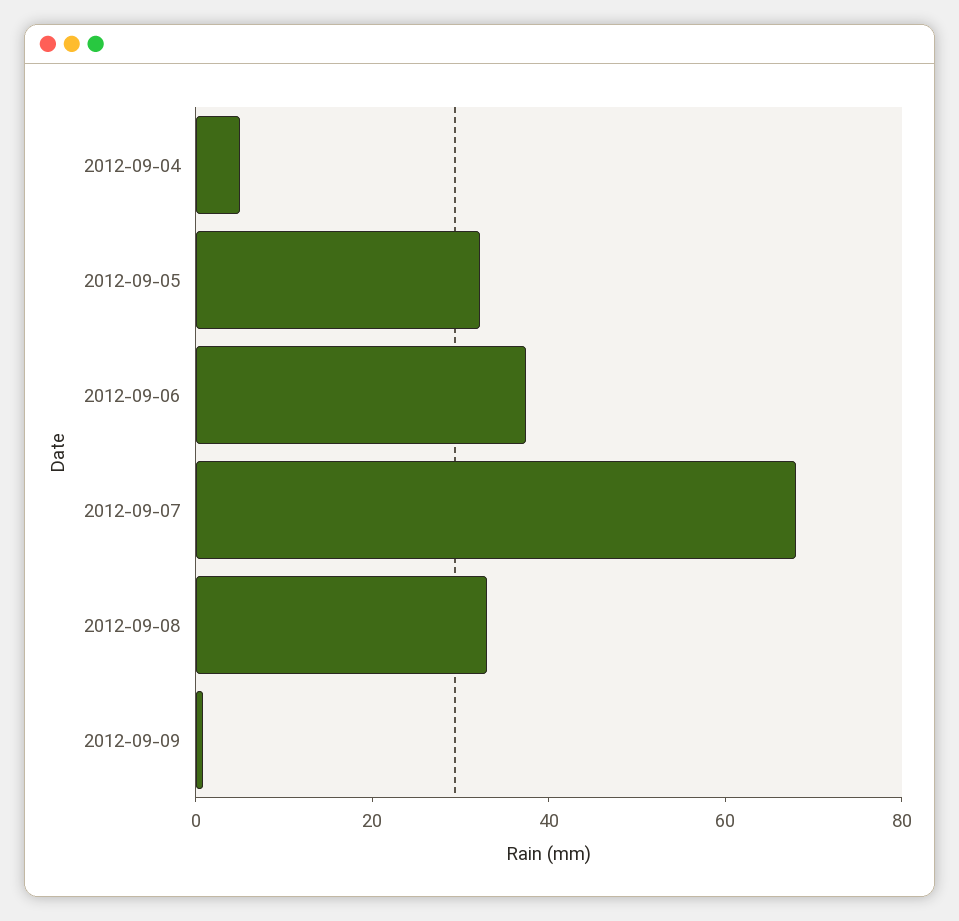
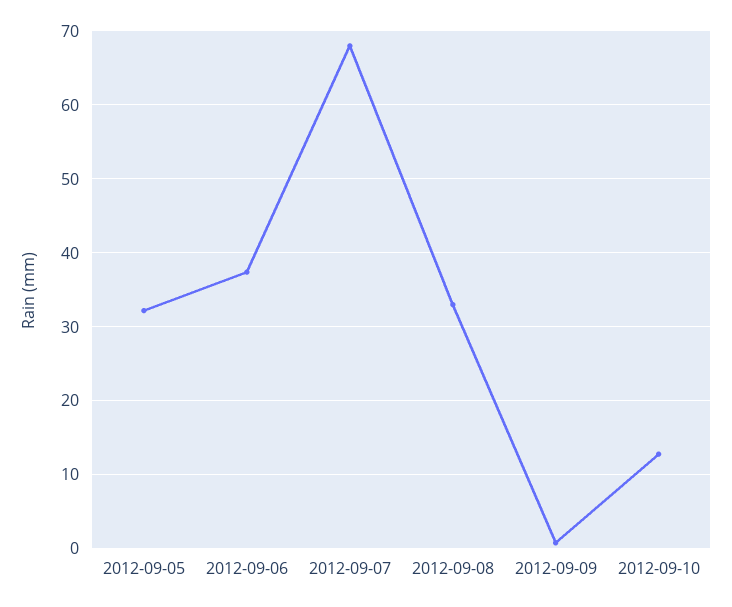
2012-09-04: 5 -> none
2012-09-10: none -> 13

